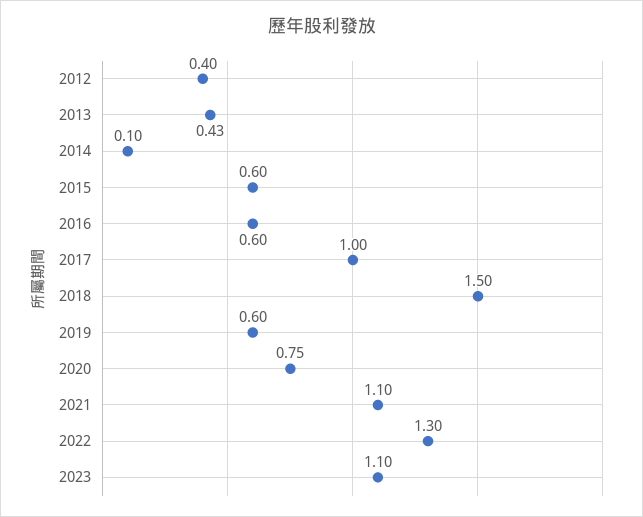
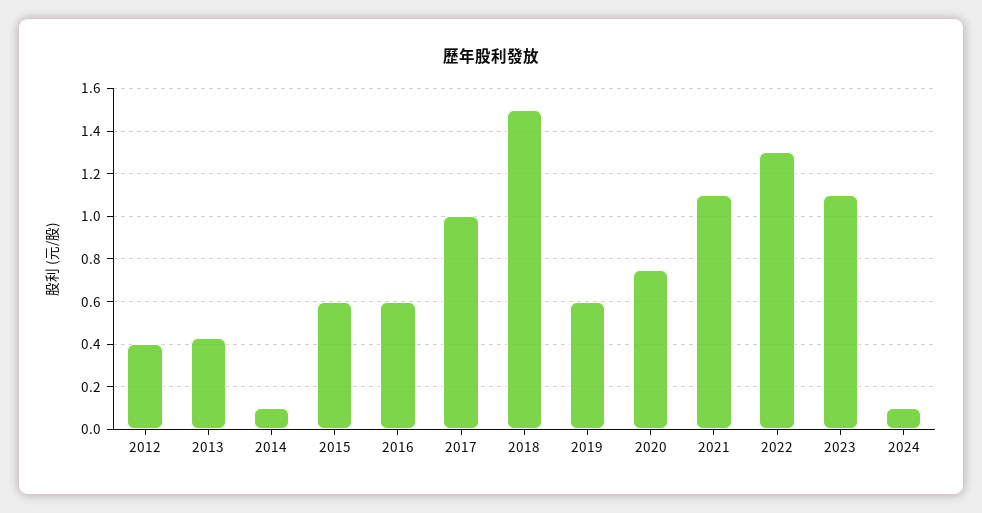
2024: none -> 0.1

